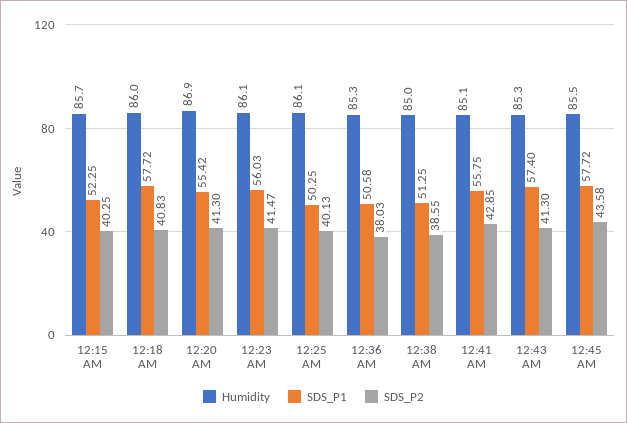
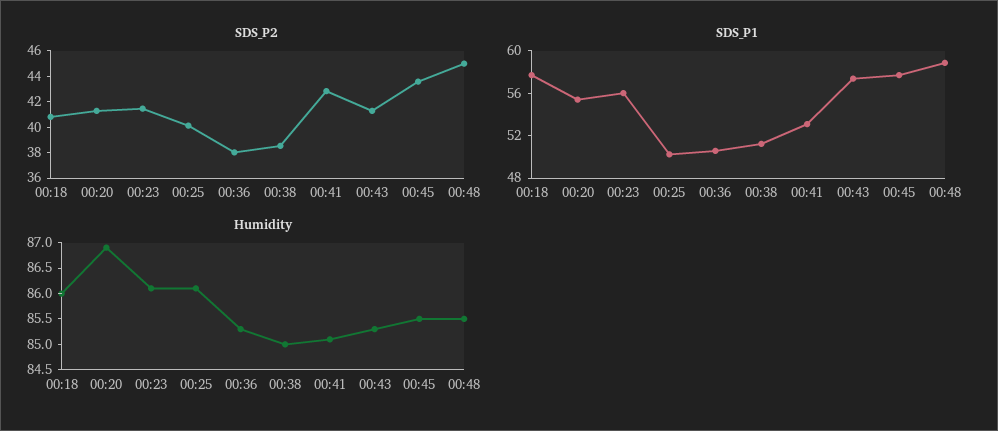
Humidity, 12:15 AM: 85.7 -> none
SDS_P1, 12:15 AM: 52.25 -> none
SDS_P2, 12:15 AM: 40.25 -> none
SDS_P1, 12:41 AM: 55.75 -> 53
SDS_P2, 00:48: none -> 45
SDS_P1, 00:48: none -> 59
Humidity, 00:48: none -> 85.5

